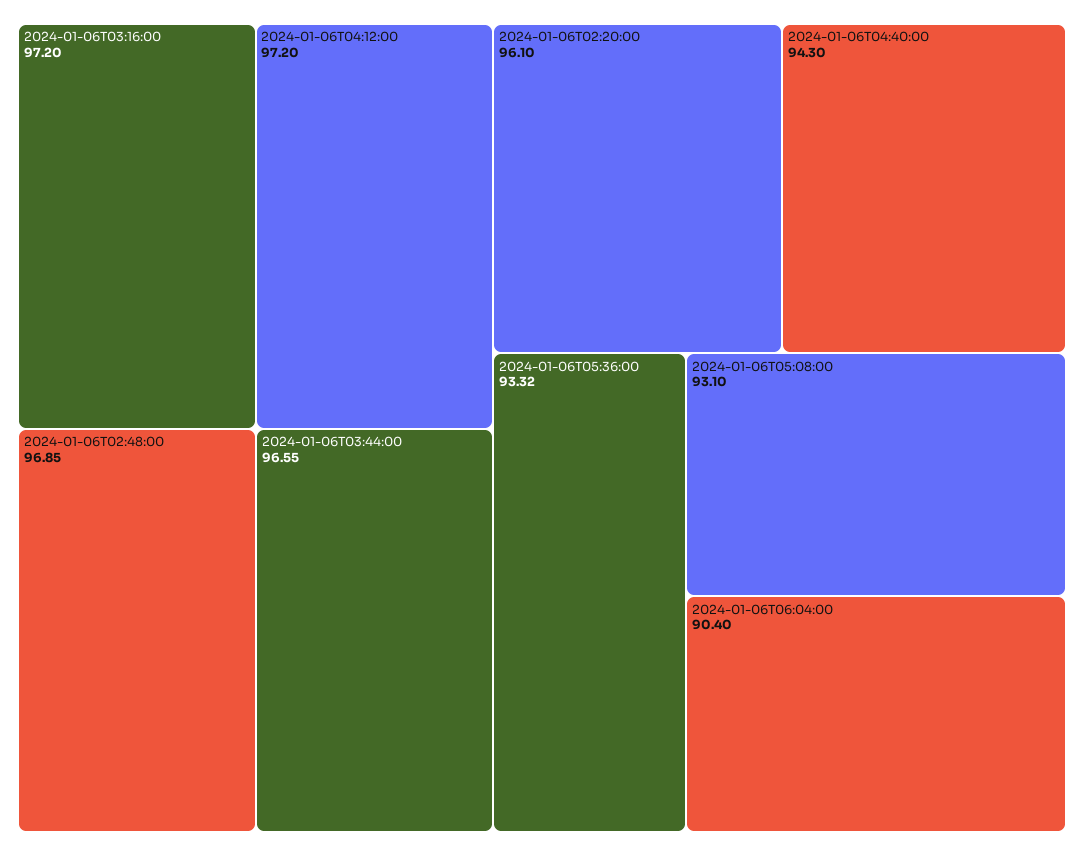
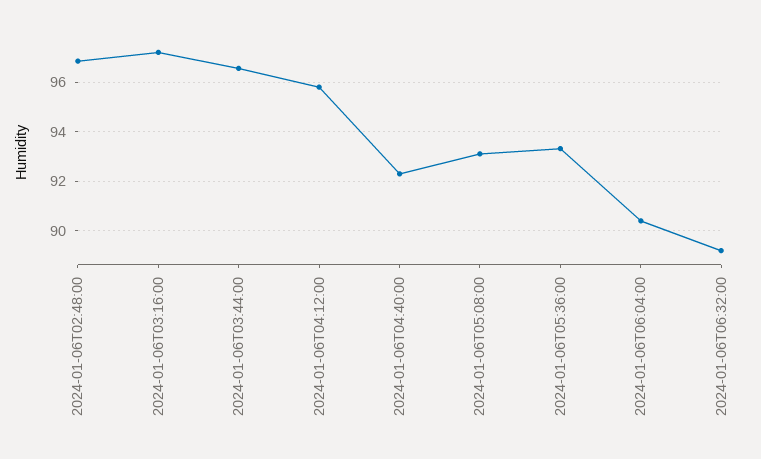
2024-01-06T04:12:00: 97.2 -> 95.75
2024-01-06T02:20:00: 96.1 -> none
2024-01-06T04:40:00: 94.3 -> 92.25
2024-01-06T06:32:00: none -> 89.25

